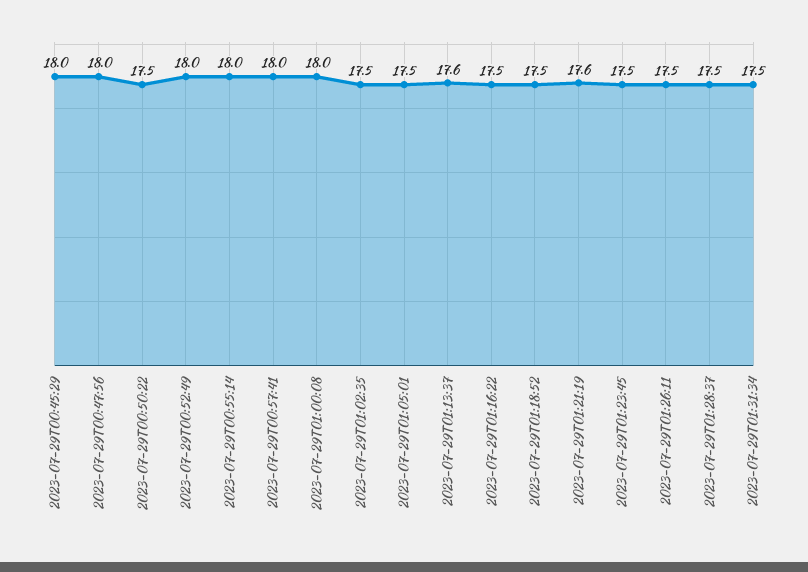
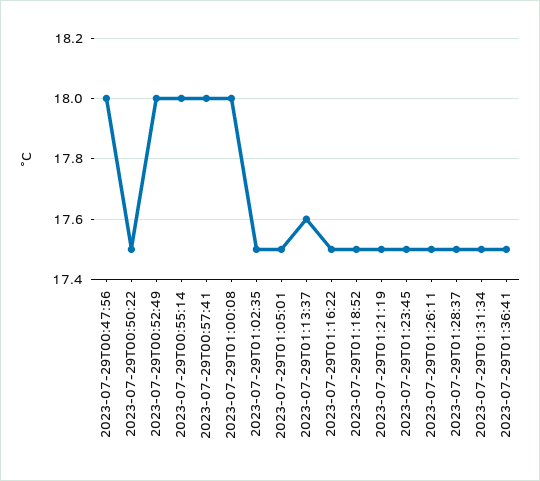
2023-07-29T00:45:29: 18 -> none
2023-07-29T01:21:19: 17.6 -> 17.5
2023-07-29T01:36:41: none -> 17.5

